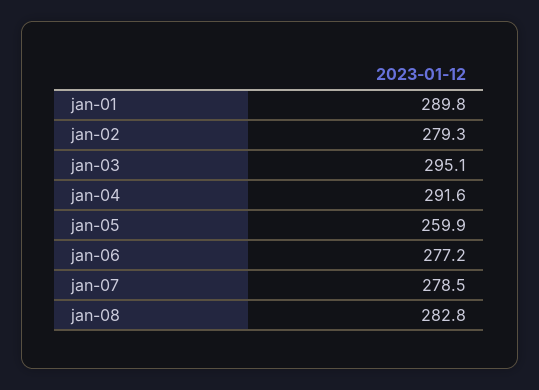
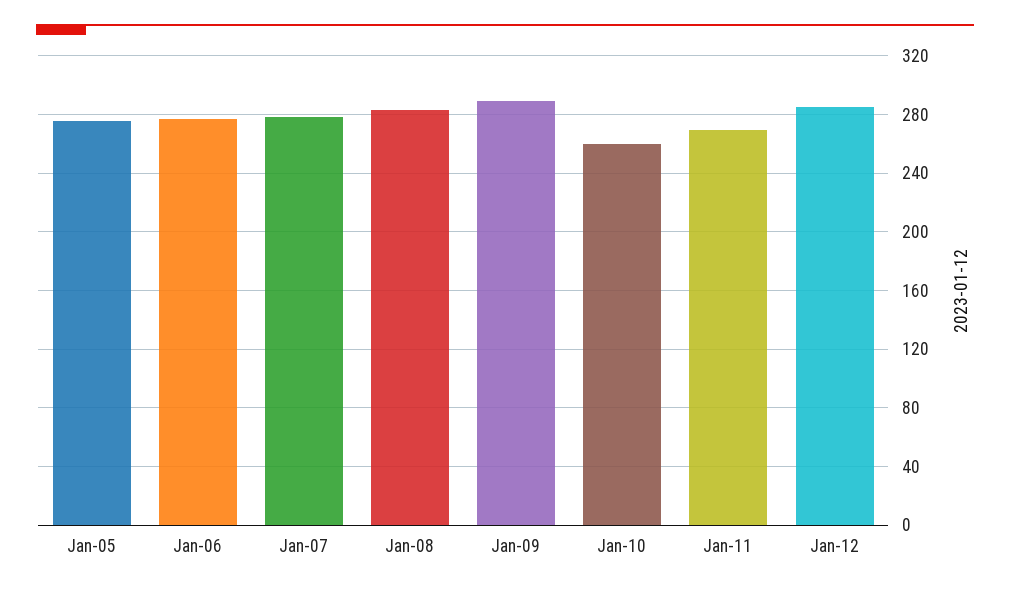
jan-01: 289.8 -> none
jan-02: 279.3 -> none
jan-03: 295.1 -> none
jan-04: 291.6 -> none
jan-05: 259.9 -> 275
Jan-09: none -> 290
Jan-10: none -> 260
Jan-11: none -> 270
Jan-12: none -> 285

